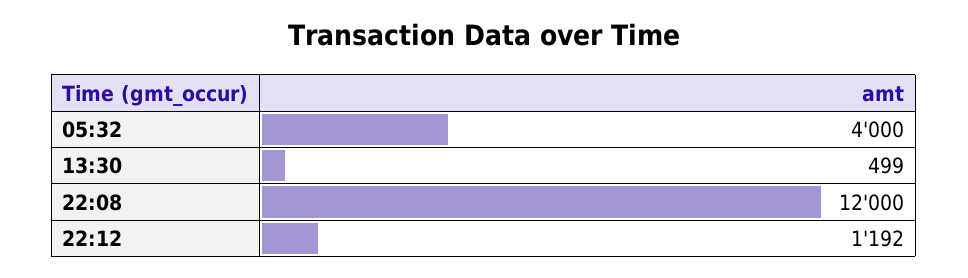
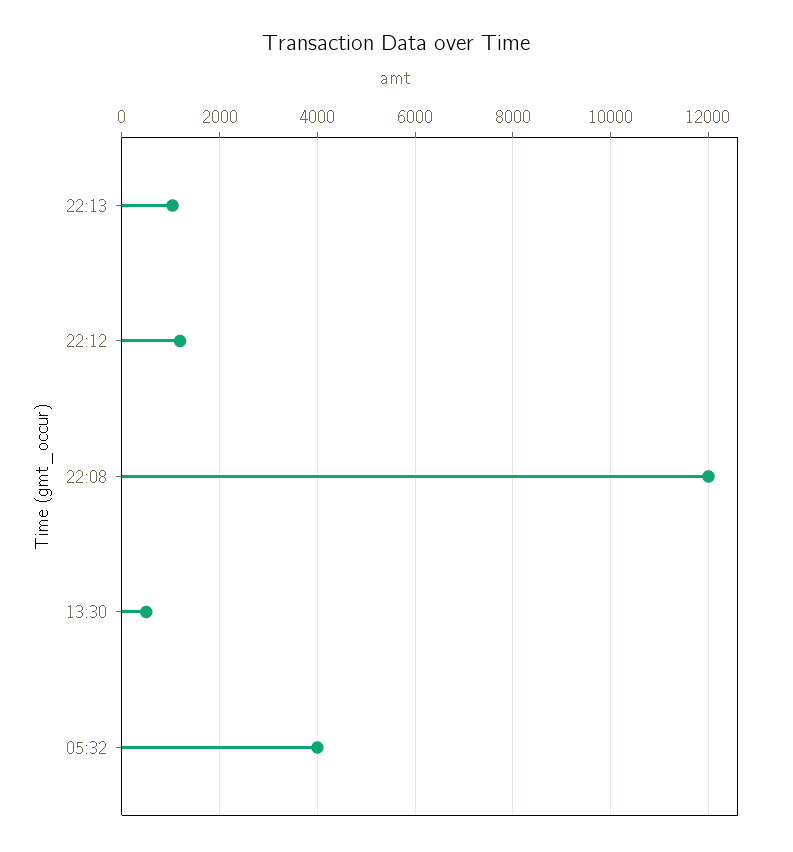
22:13: none -> 1000

